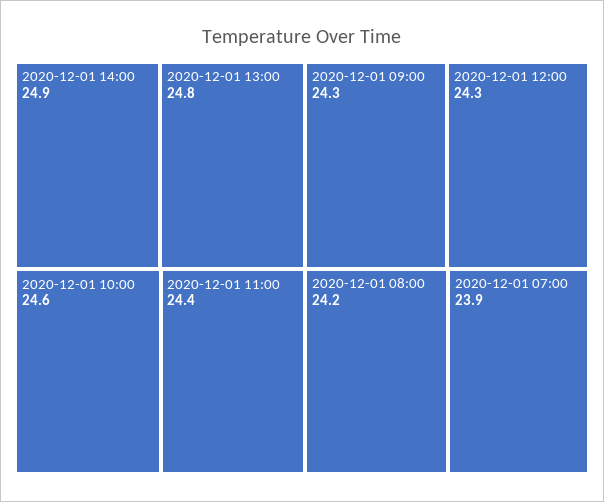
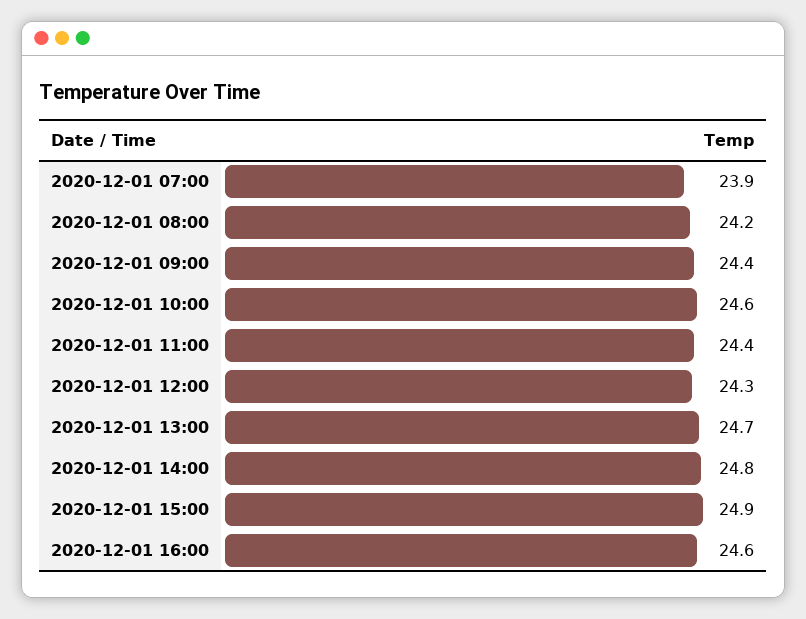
2020-12-01 14:00: 24.9 -> 24.8
2020-12-01 13:00: 24.8 -> 24.7
2020-12-01 09:00: 24.3 -> 24.4
2020-12-01 15:00: none -> 24.9
2020-12-01 16:00: none -> 24.6

